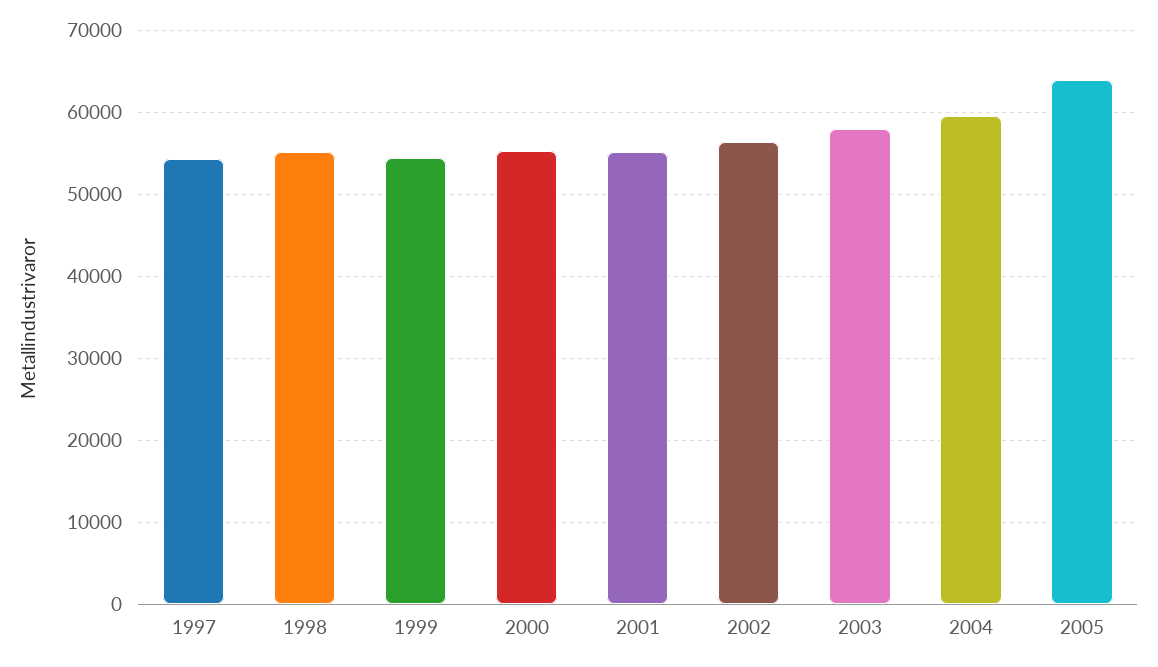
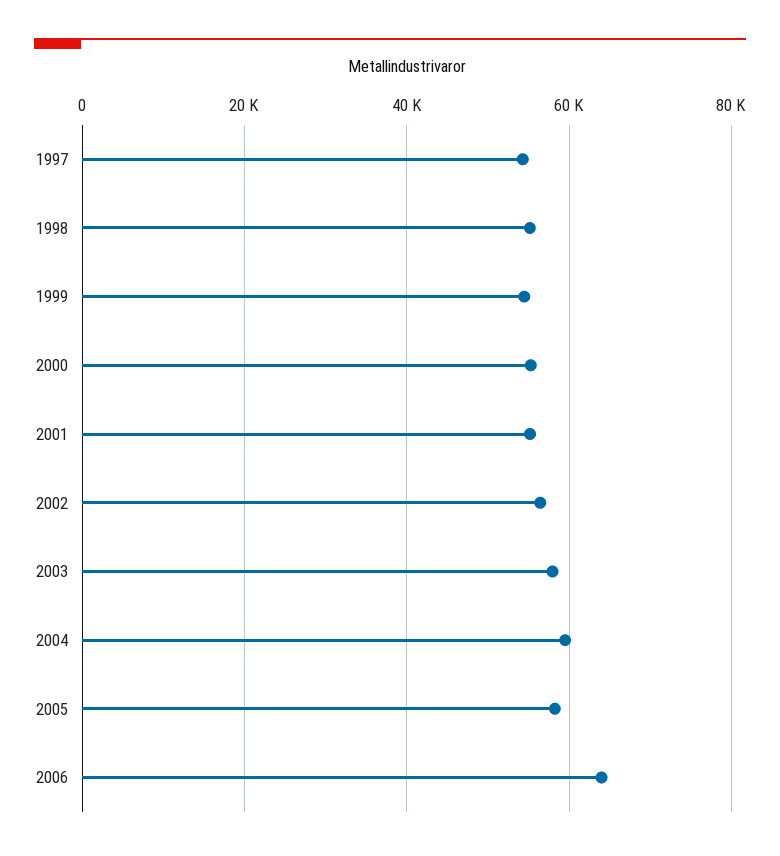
2005: 64000 -> 58000
2006: none -> 64000

